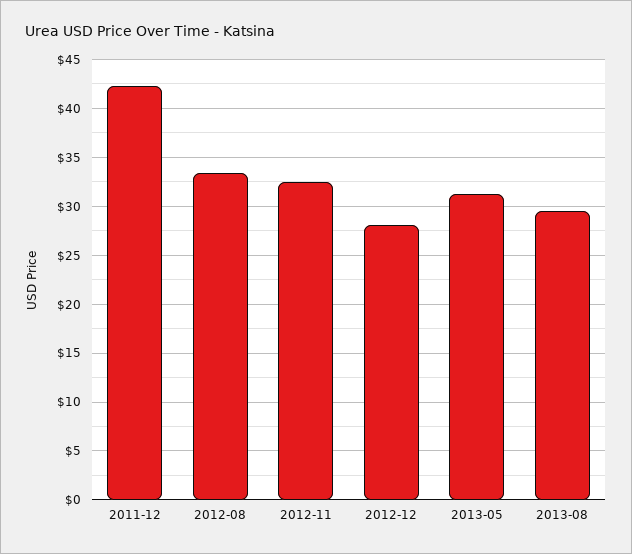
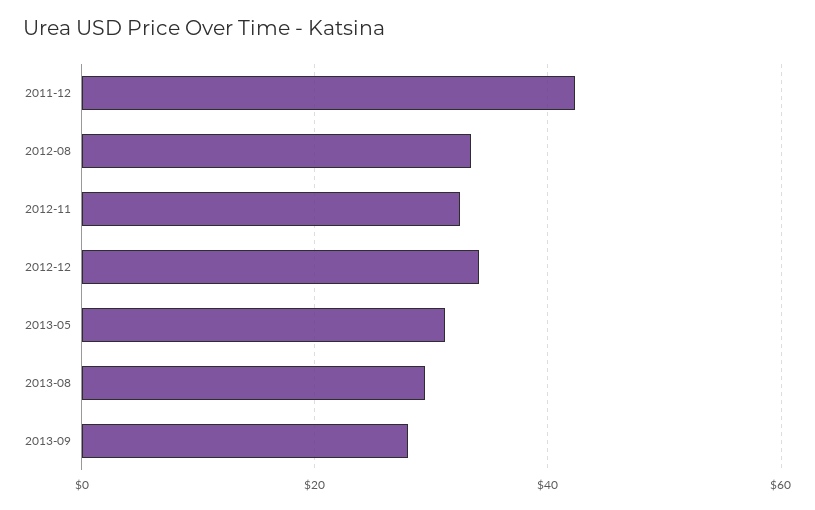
2012-12: 28 -> 34
2013-09: none -> 28

